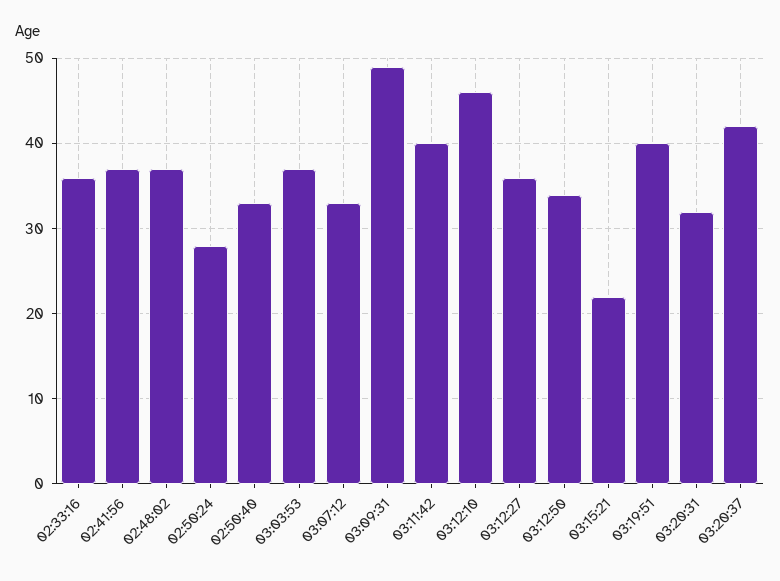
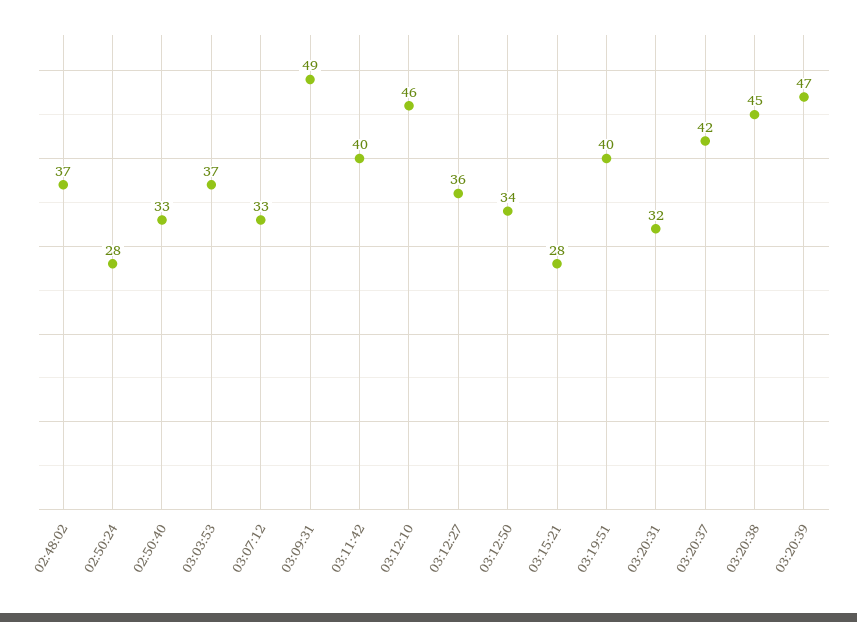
02:33:16: 36 -> none
02:41:56: 37 -> none
03:15:21: 22 -> 28
03:20:38: none -> 45
03:20:39: none -> 47

